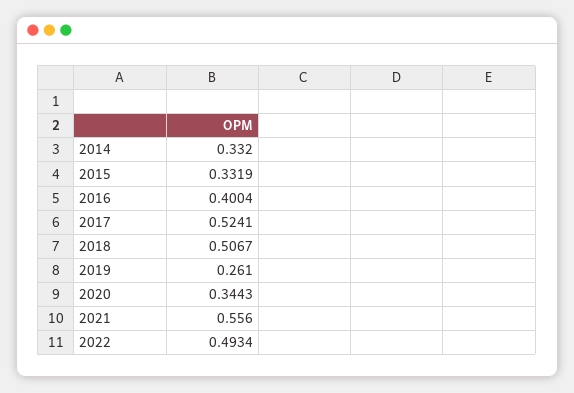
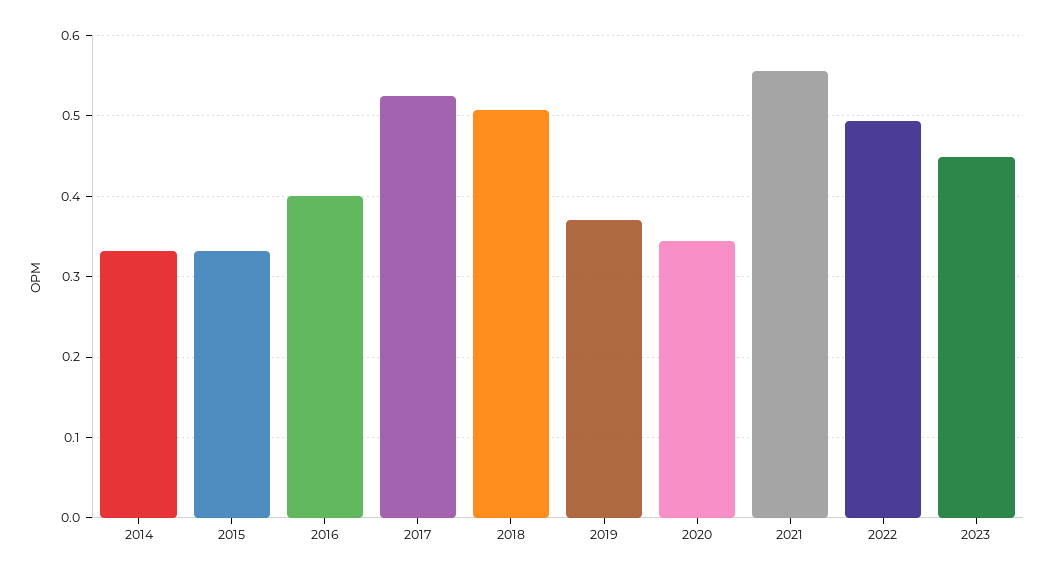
2019: 0.261 -> 0.37
2023: none -> 0.45

